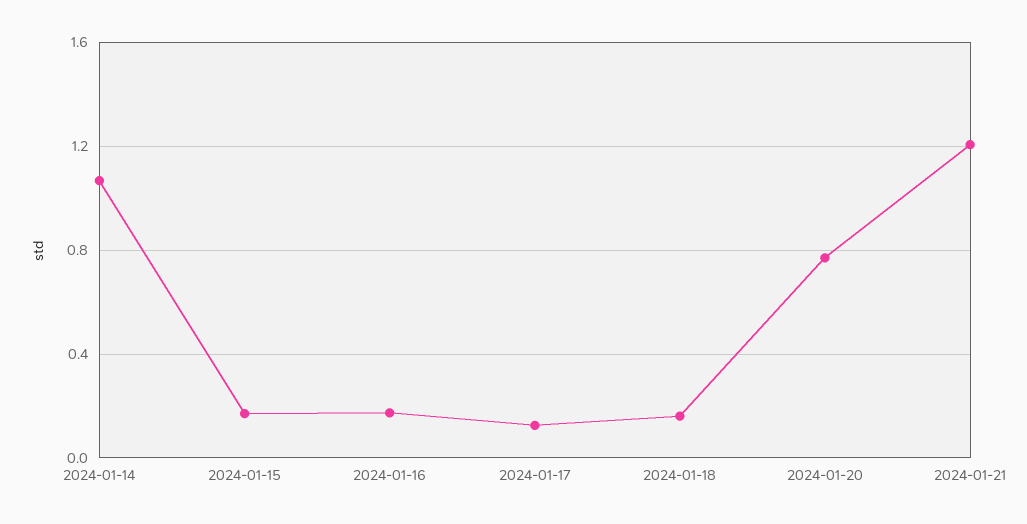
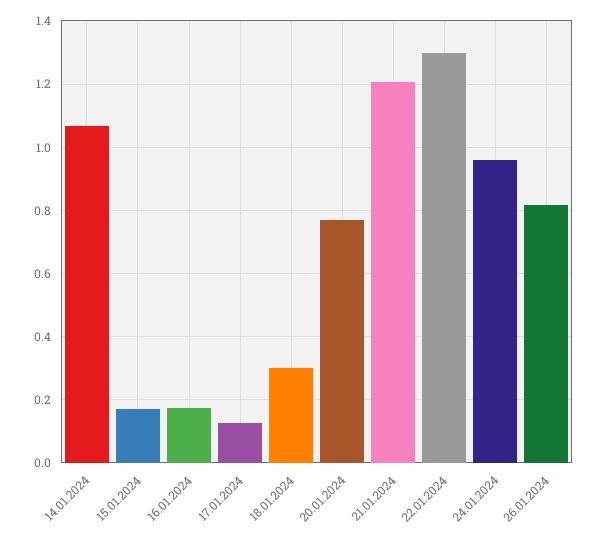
2024-01-18: 0.15 -> 0.3
22.01.2024: none -> 1.3
24.01.2024: none -> 0.96
26.01.2024: none -> 0.82

